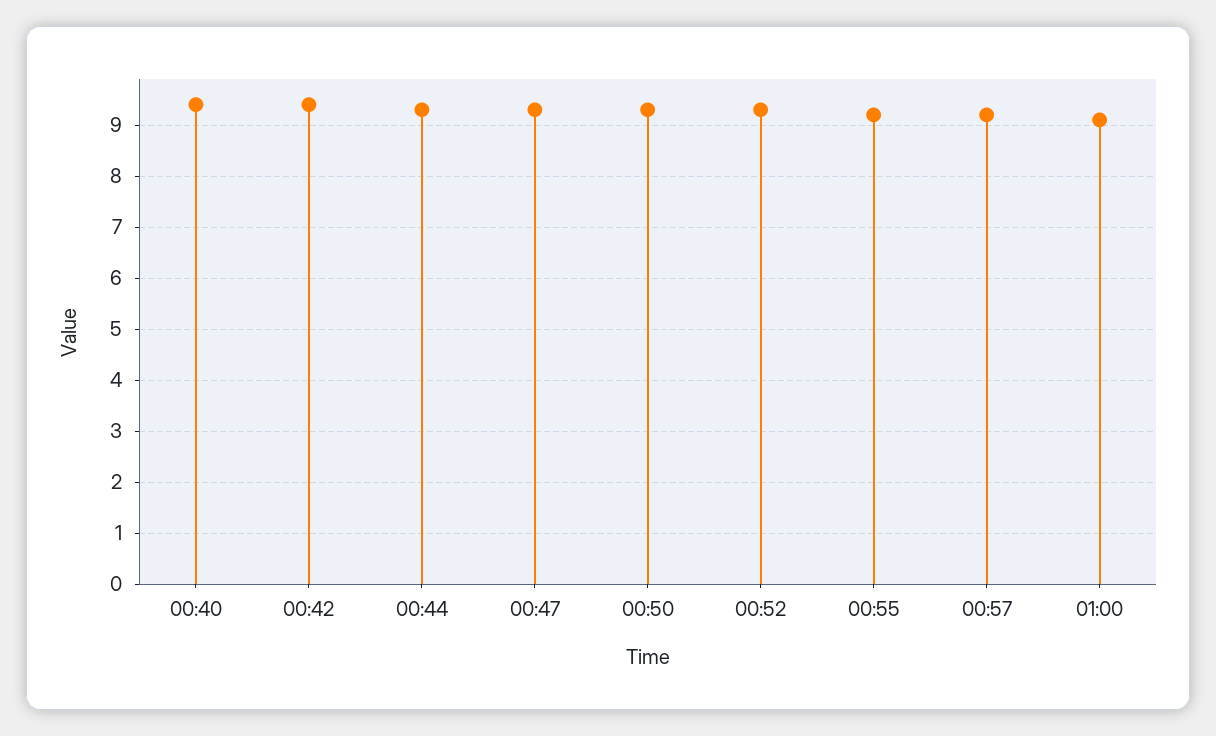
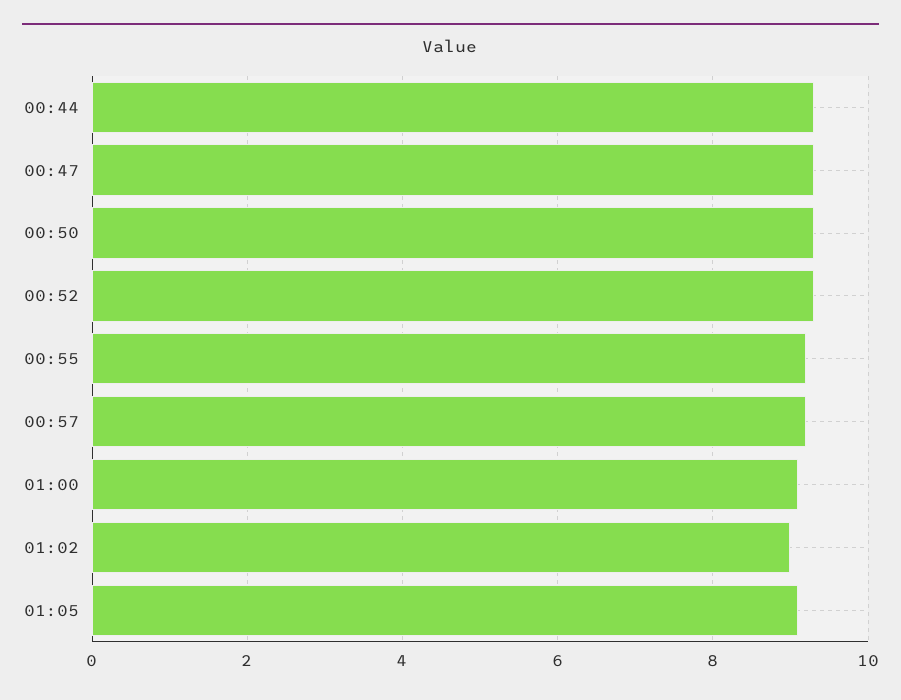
00:40: 9.5 -> none
00:42: 9.5 -> none
01:02: none -> 9
01:05: none -> 9

